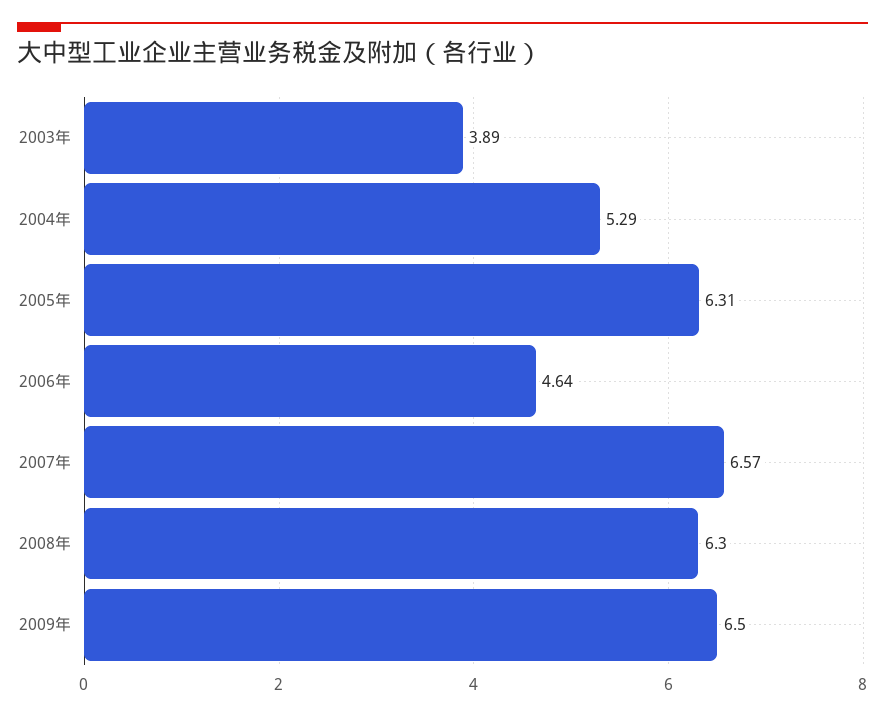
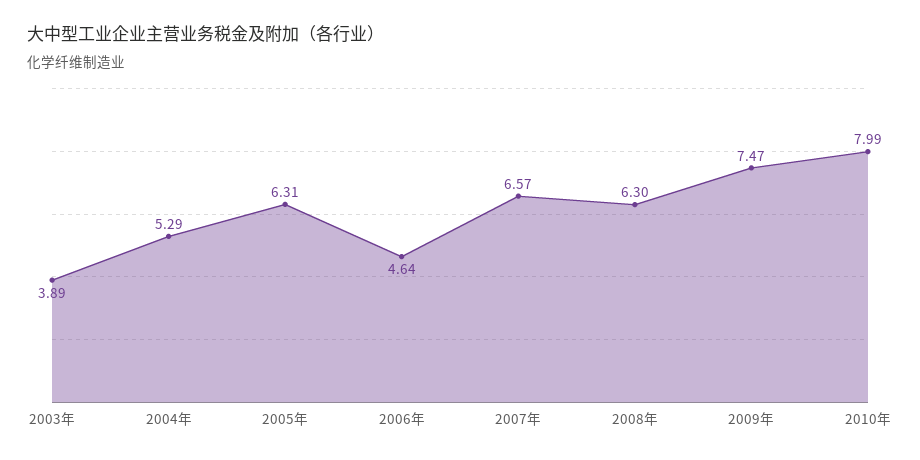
2009年: 6.5 -> 7.47
2010年: none -> 7.99

